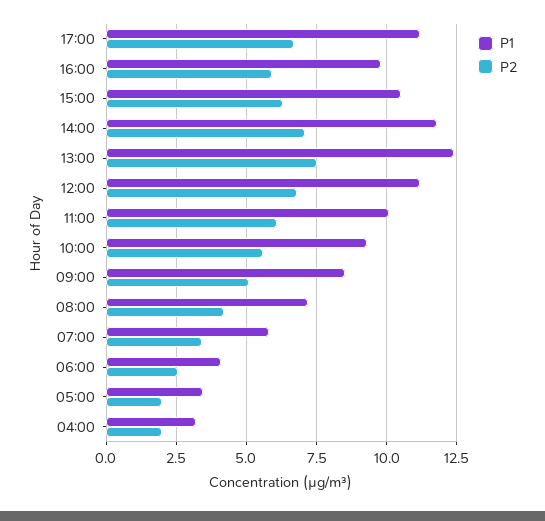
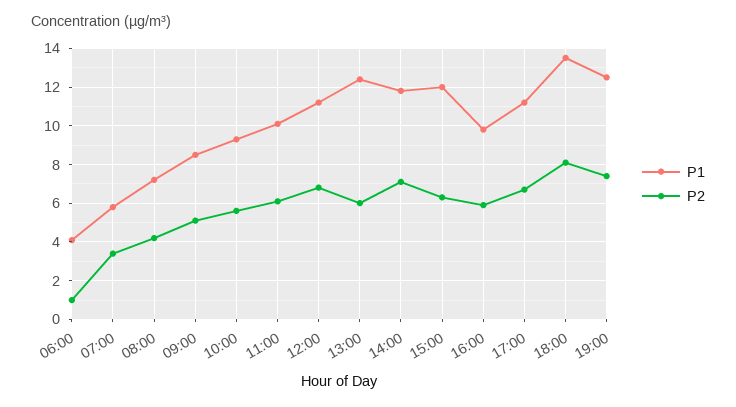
P1, 15:00: 10.5 -> 12
P2, 13:00: 7.5 -> 6
P2, 06:00: 2.5 -> 1
P1, 05:00: 3.5 -> none
P2, 05:00: 2 -> none
P1, 04:00: 3.25 -> none
P2, 04:00: 2 -> none
P1, 18:00: none -> 13.5
P2, 18:00: none -> 8
P1, 19:00: none -> 12.5
P2, 19:00: none -> 7.5

